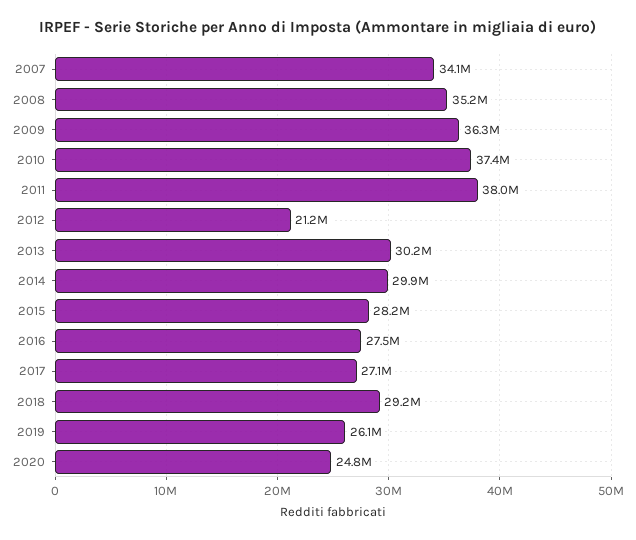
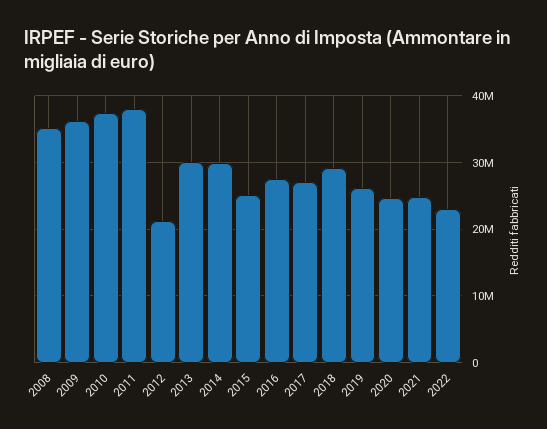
2007: 34100000 -> none
2015: 28200000 -> 25000000
2021: none -> 25000000
2022: none -> 23000000

